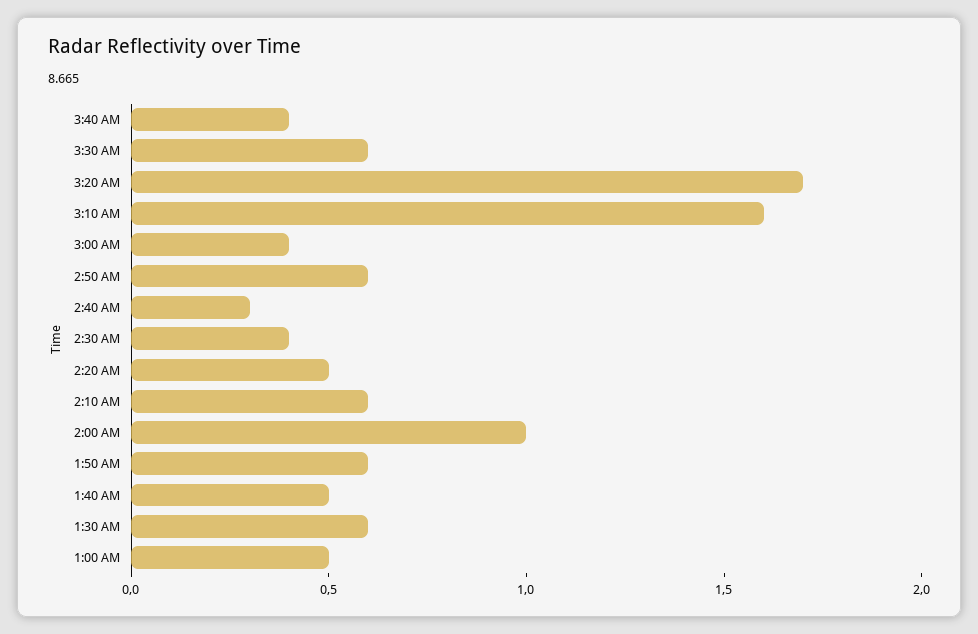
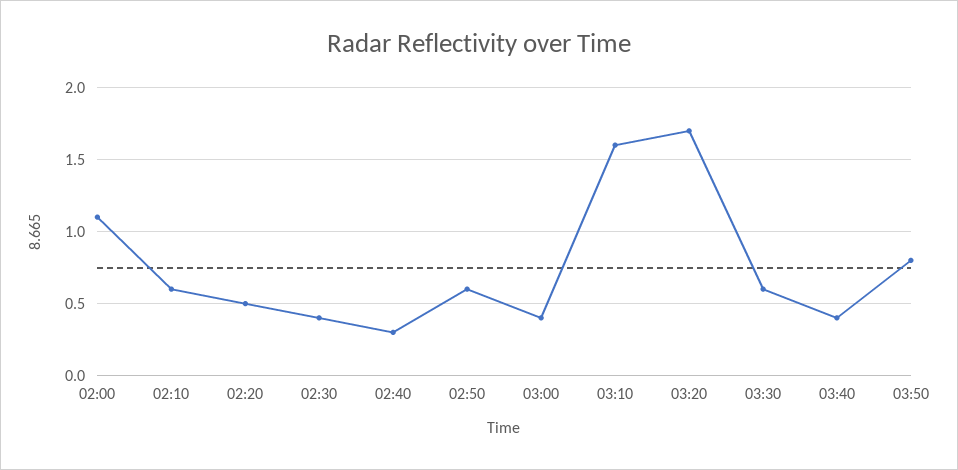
2:00 AM: 1 -> 1.1
1:50 AM: 0.6 -> none
1:40 AM: 0.5 -> none
1:30 AM: 0.6 -> none
1:00 AM: 0.5 -> none
03:50: none -> 0.8

